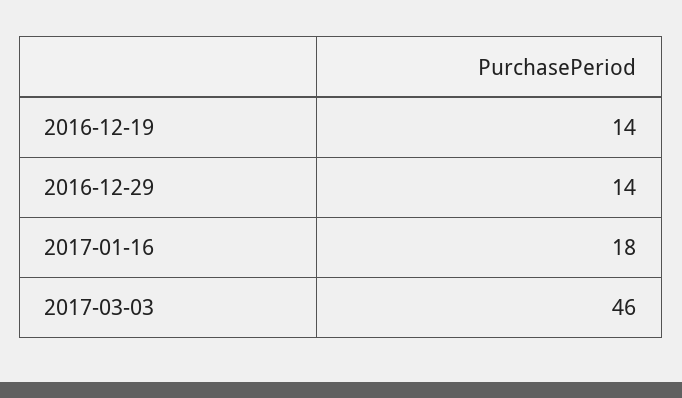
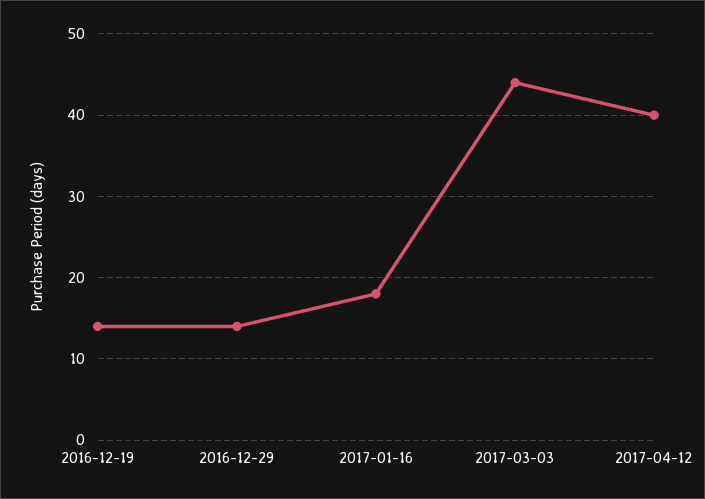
2017-03-03: 46 -> 44
2017-04-12: none -> 40

